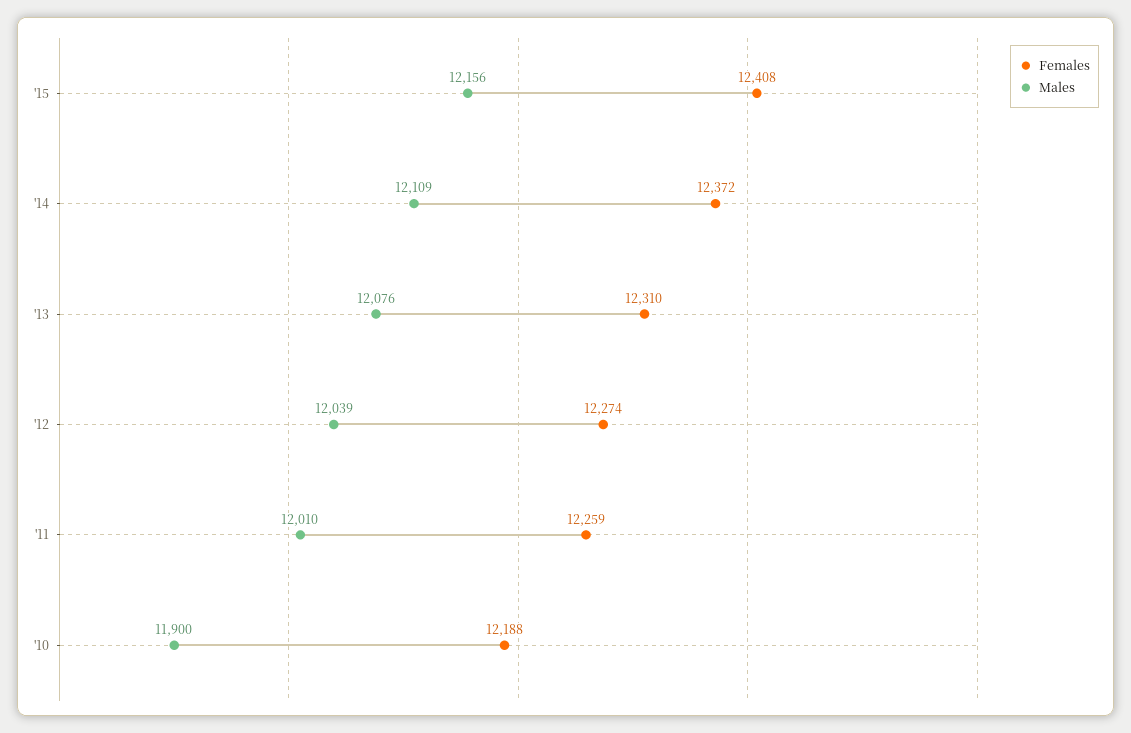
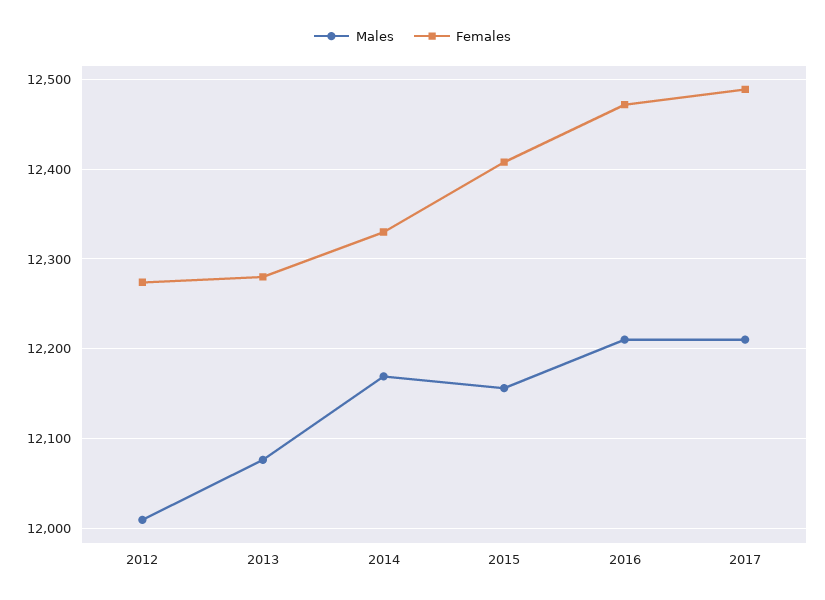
Females, '14: 12372 -> 12330
Males, '14: 12109 -> 12170
Females, '13: 12310 -> 12280
Males, '12: 12039 -> 12010
Females, '11: 12259 -> none
Males, '11: 12010 -> none
Females, '10: 12188 -> none
Males, '10: 11900 -> none
Males, 2016: none -> 12210
Females, 2016: none -> 12470
Males, 2017: none -> 12210
Females, 2017: none -> 12490

